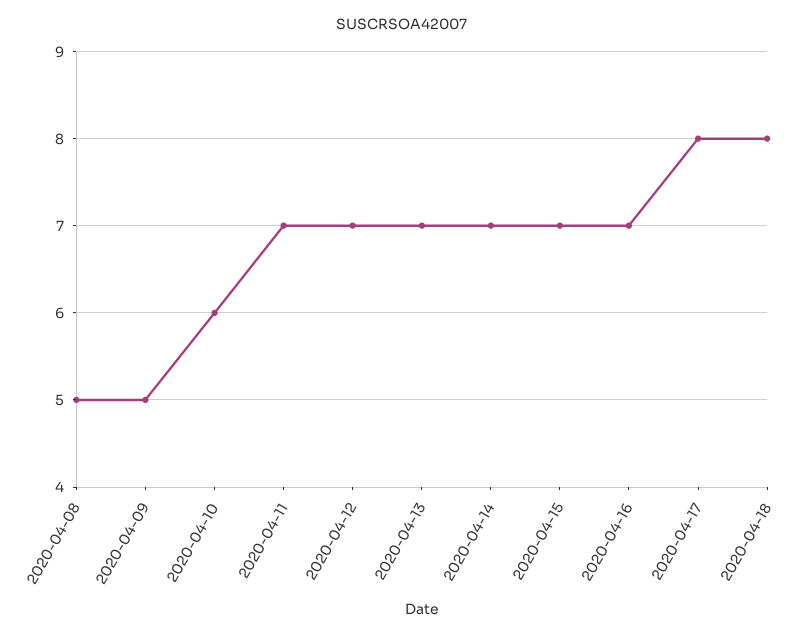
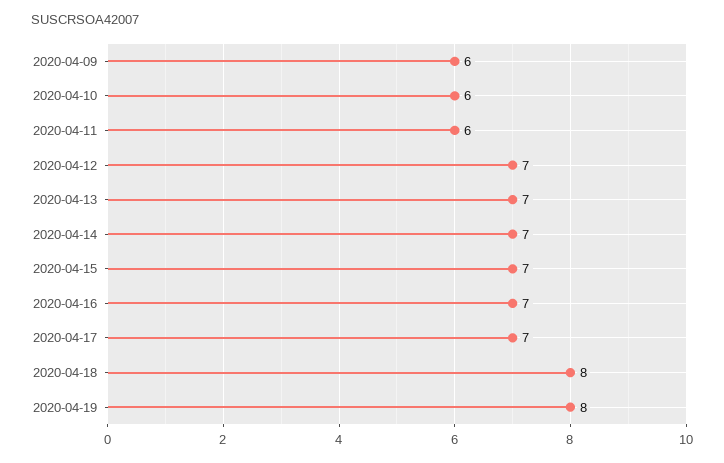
2020-04-08: 5 -> none
2020-04-09: 5 -> 6
2020-04-11: 7 -> 6
2020-04-17: 8 -> 7
2020-04-19: none -> 8

